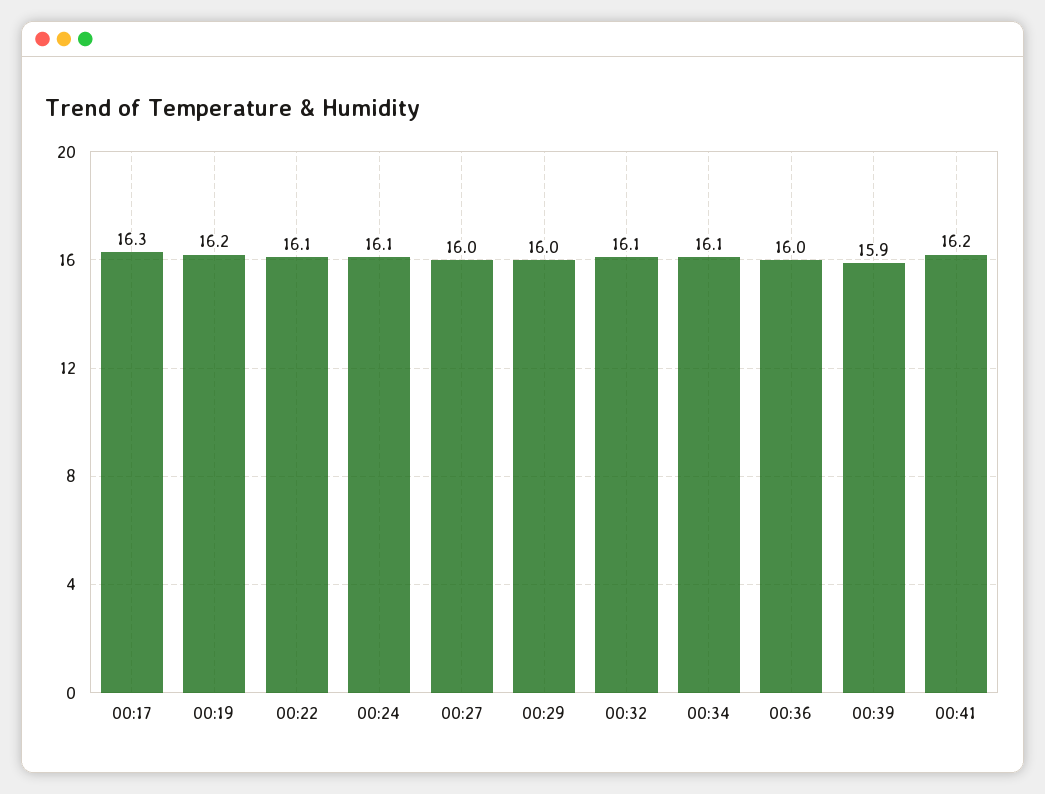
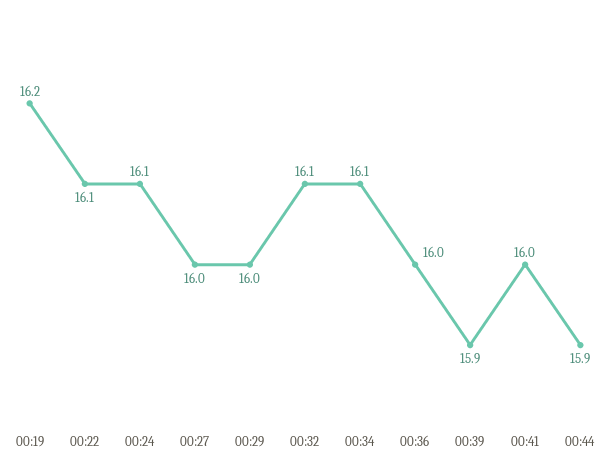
00:17: 16.3 -> none
00:41: 16.2 -> 16
00:44: none -> 15.9

